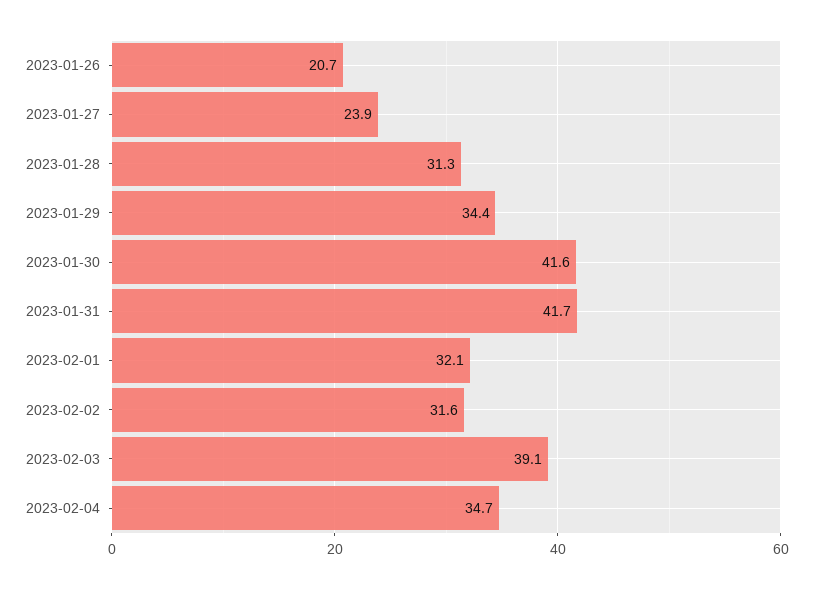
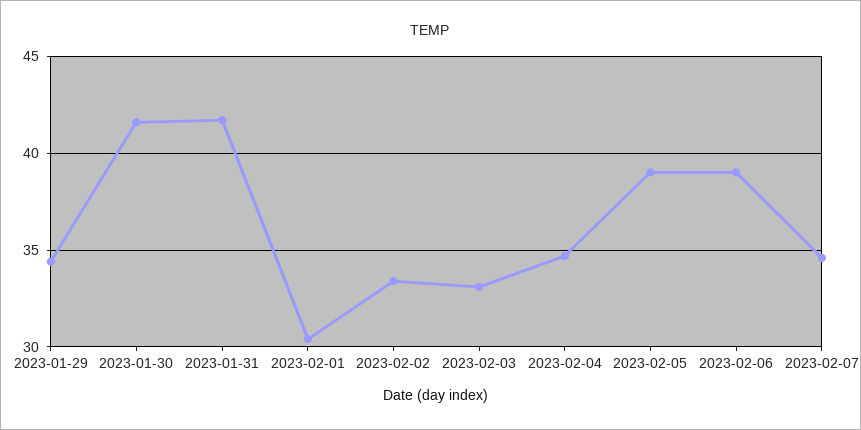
2023-01-26: 20.7 -> none
2023-01-27: 23.9 -> none
2023-01-28: 31.3 -> none
2023-02-01: 32.1 -> 30.5
2023-02-02: 31.6 -> 33.5
2023-02-03: 39.1 -> 33
2023-02-05: none -> 39
2023-02-06: none -> 39
2023-02-07: none -> 34.5

